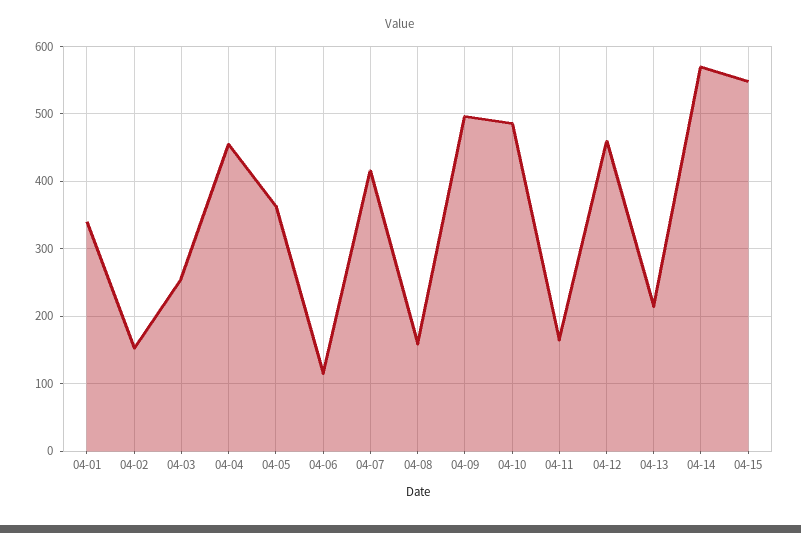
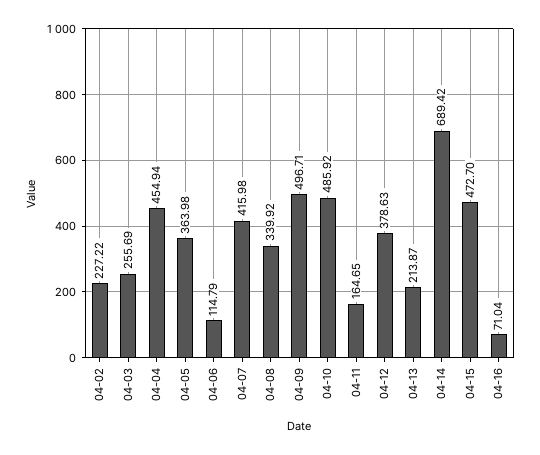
04-01: 340 -> none
04-02: 150 -> 227.22
04-08: 160 -> 339.92
04-12: 460 -> 378.63
04-14: 570 -> 689.42
04-15: 550 -> 472.7
04-16: none -> 71.04

